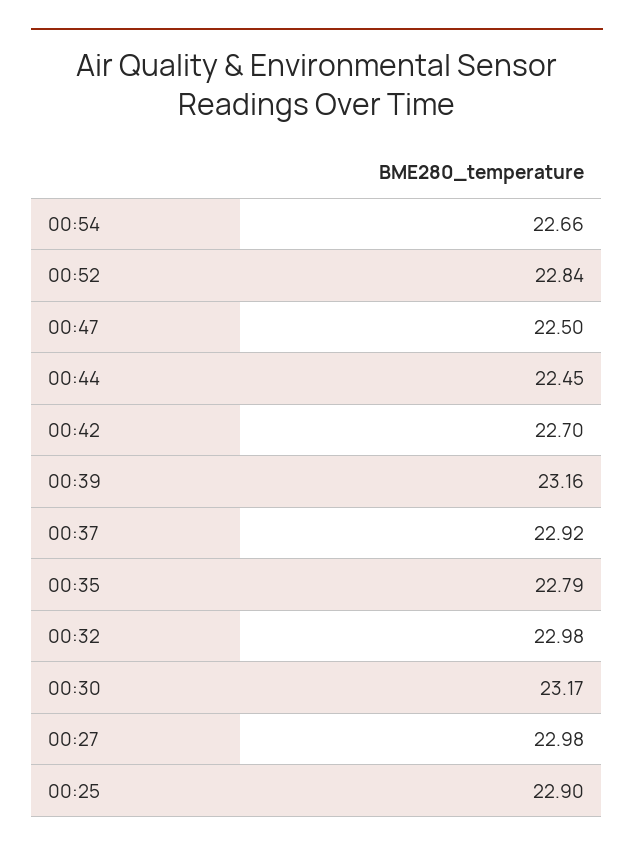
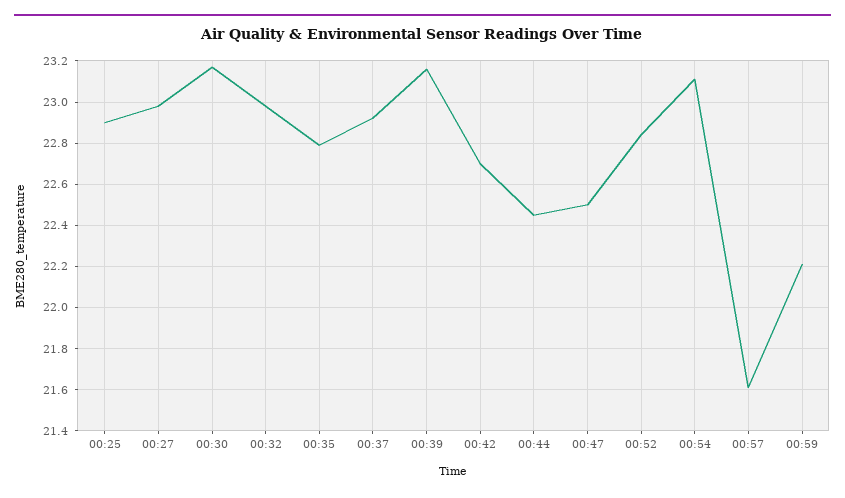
00:54: 22.66 -> 23.1
00:57: none -> 21.6
00:59: none -> 22.2

